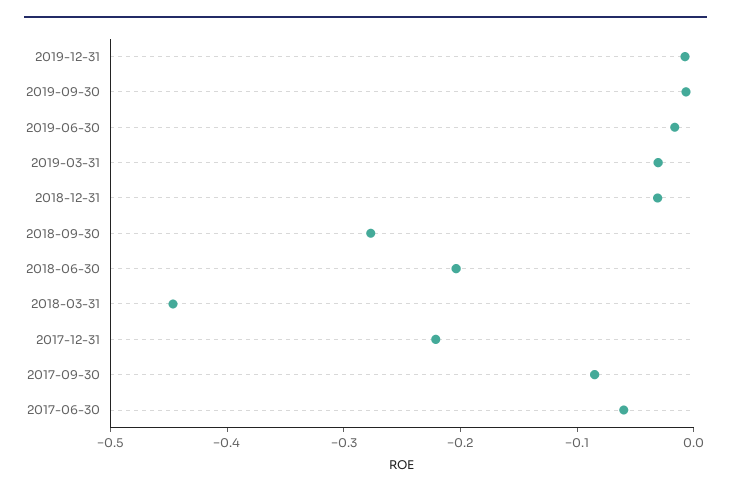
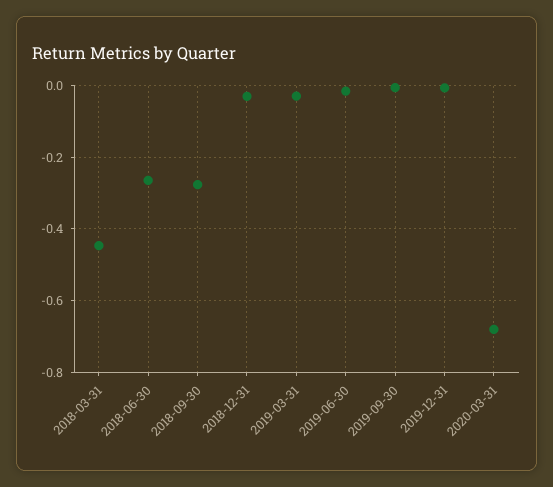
2018-06-30: -0.2 -> -0.26
2017-12-31: -0.22 -> none
2017-09-30: -0.08 -> none
2017-06-30: -0.06 -> none
2020-03-31: none -> -0.68

